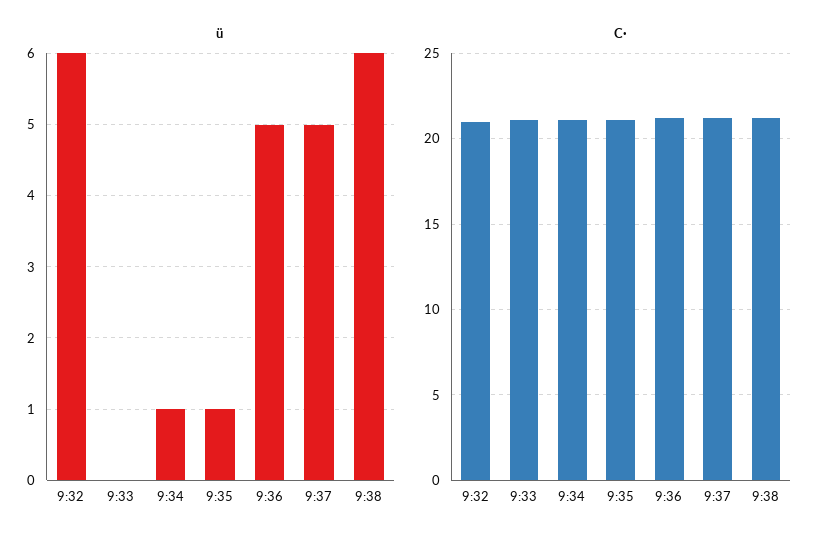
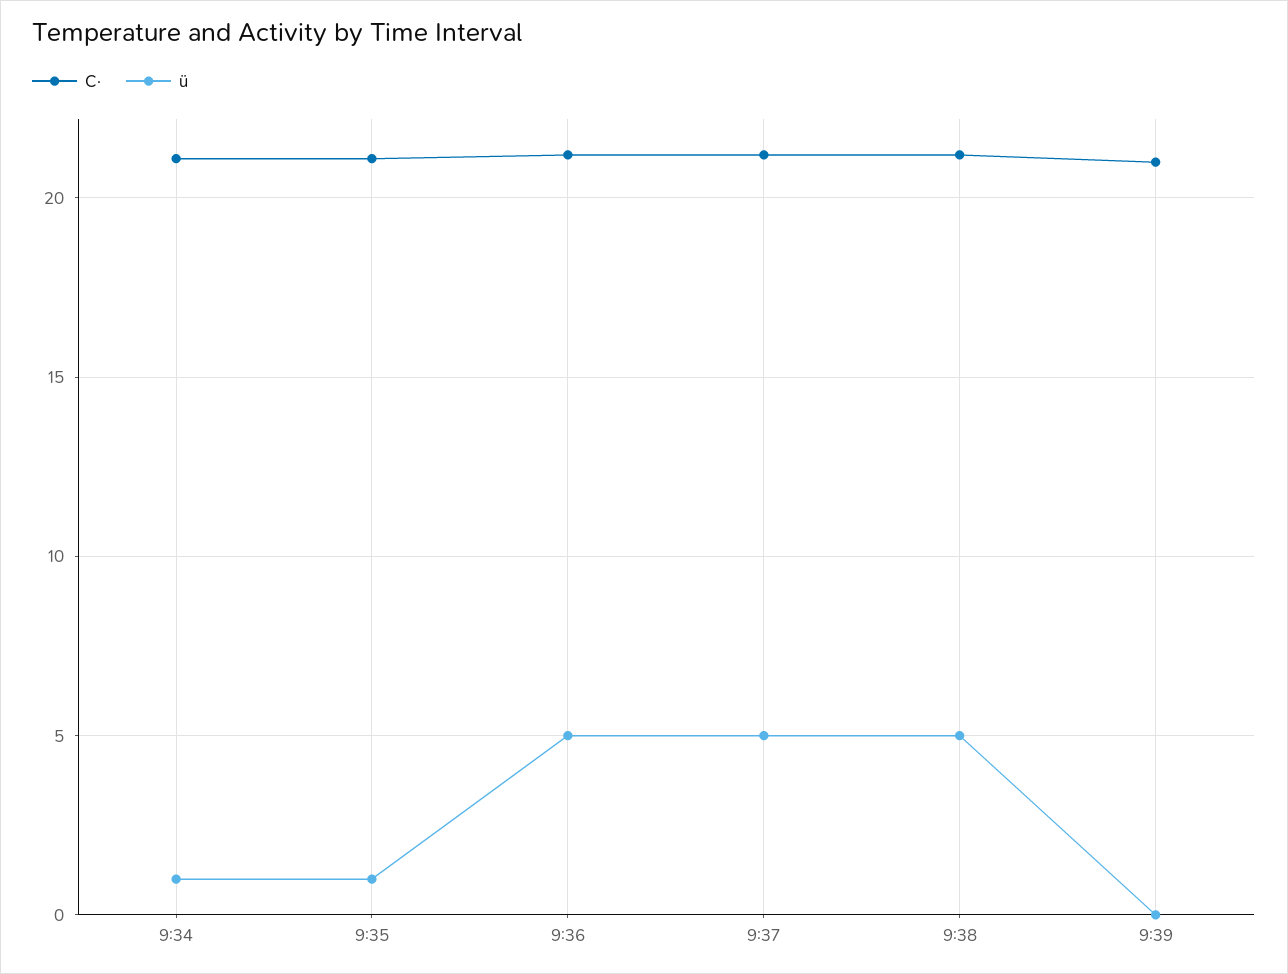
ü, 9:32: 6 -> none
ü, 9:33: 0 -> none
ü, 9:38: 6 -> 5
C·, 9:32: 21 -> none
C·, 9:33: 21 -> none
C·, 9:39: none -> 21
ü, 9:39: none -> 0

